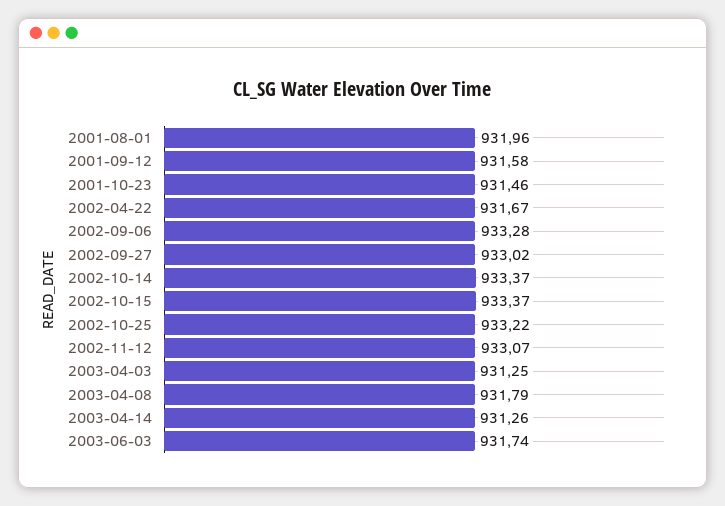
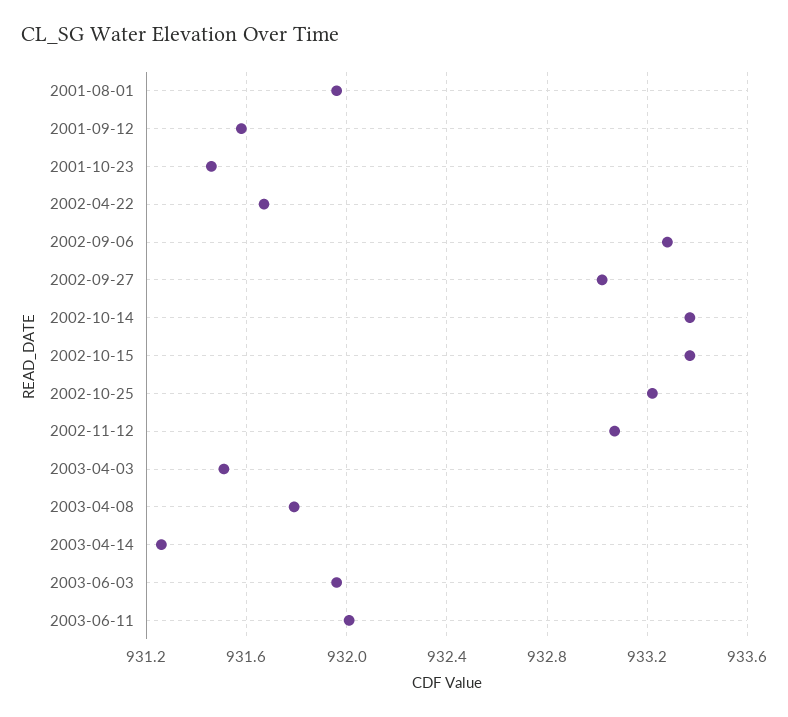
2003-04-03: 931.25 -> 931.5
2003-06-03: 931.74 -> 931.95
2003-06-11: none -> 932

